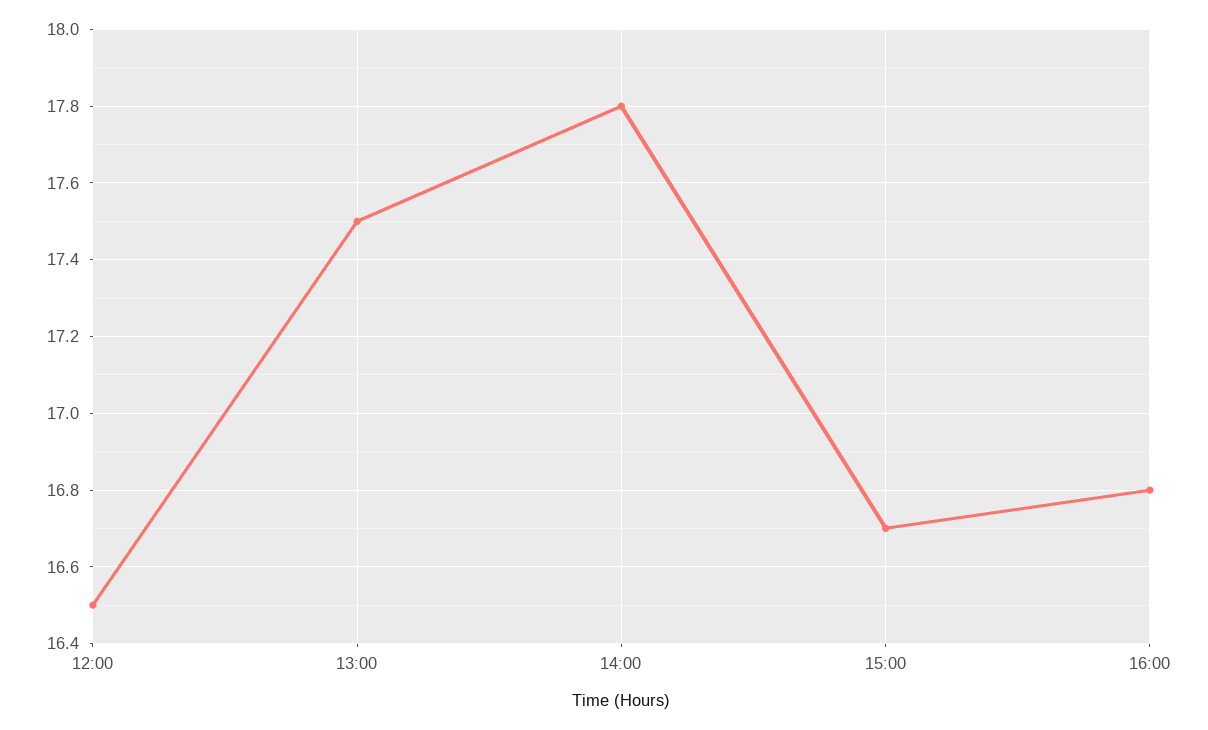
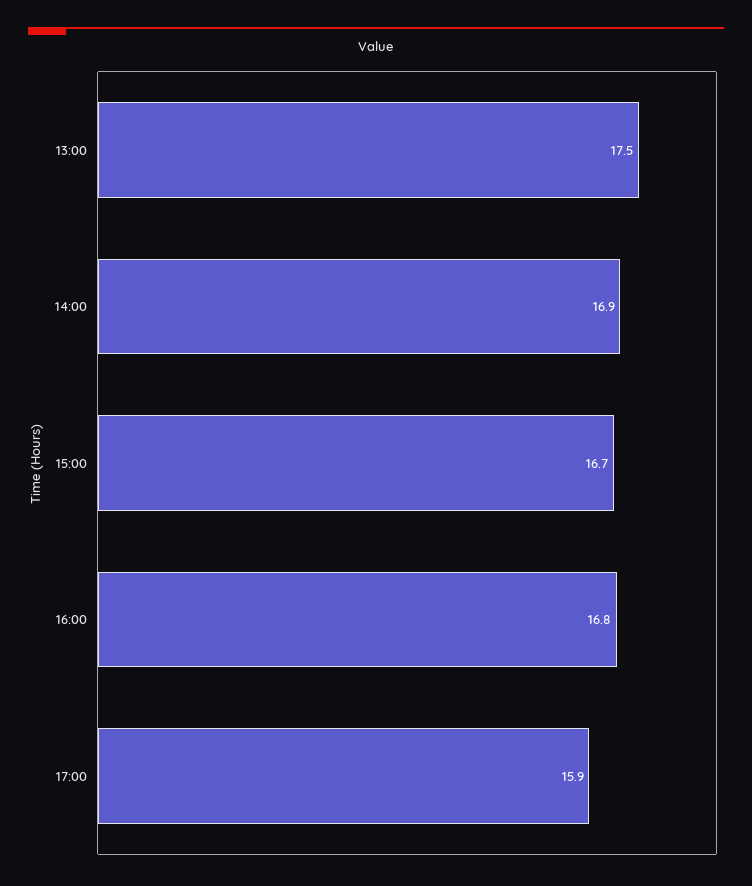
12:00: 16.5 -> none
14:00: 17.8 -> 16.9
17:00: none -> 15.9

